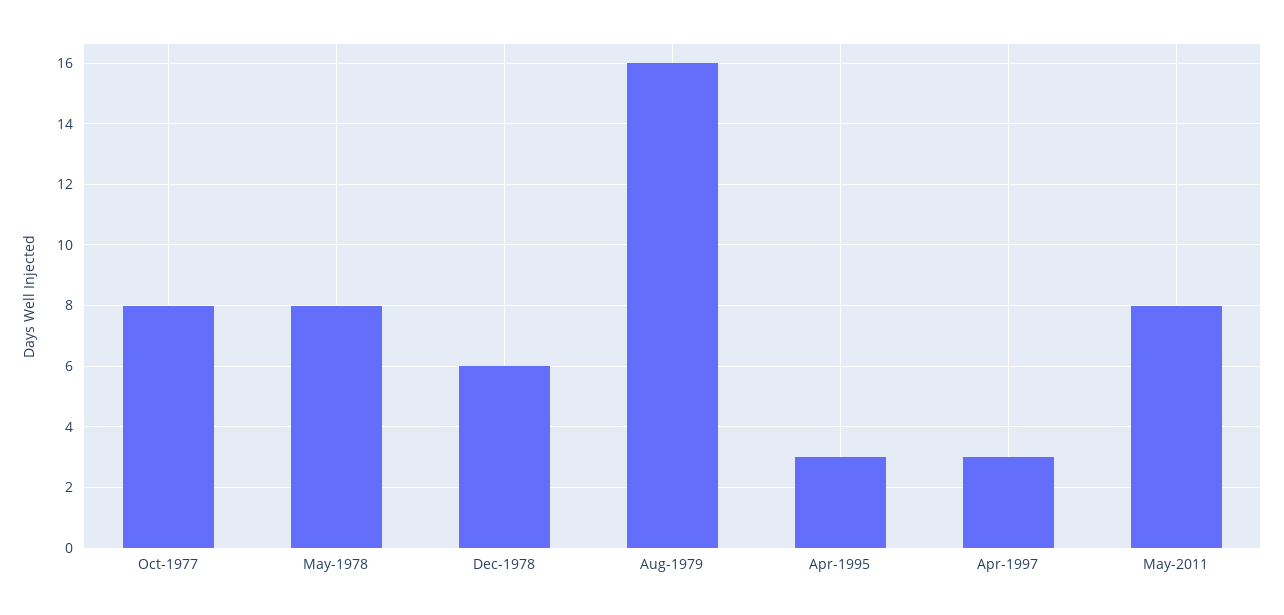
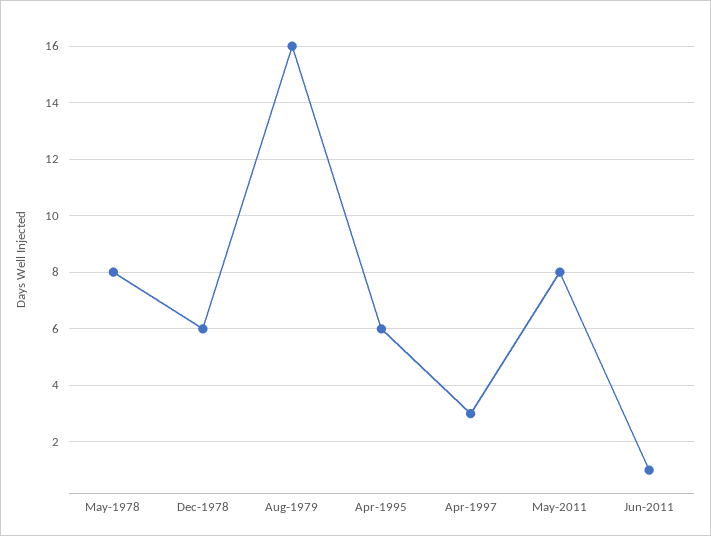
Oct-1977: 8 -> none
Apr-1995: 3 -> 6
Jun-2011: none -> 1

